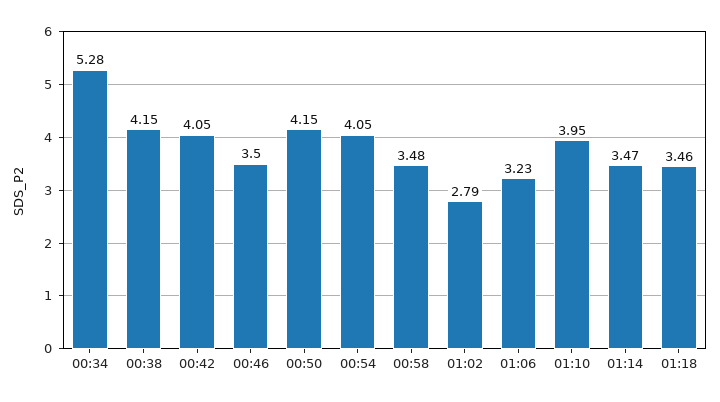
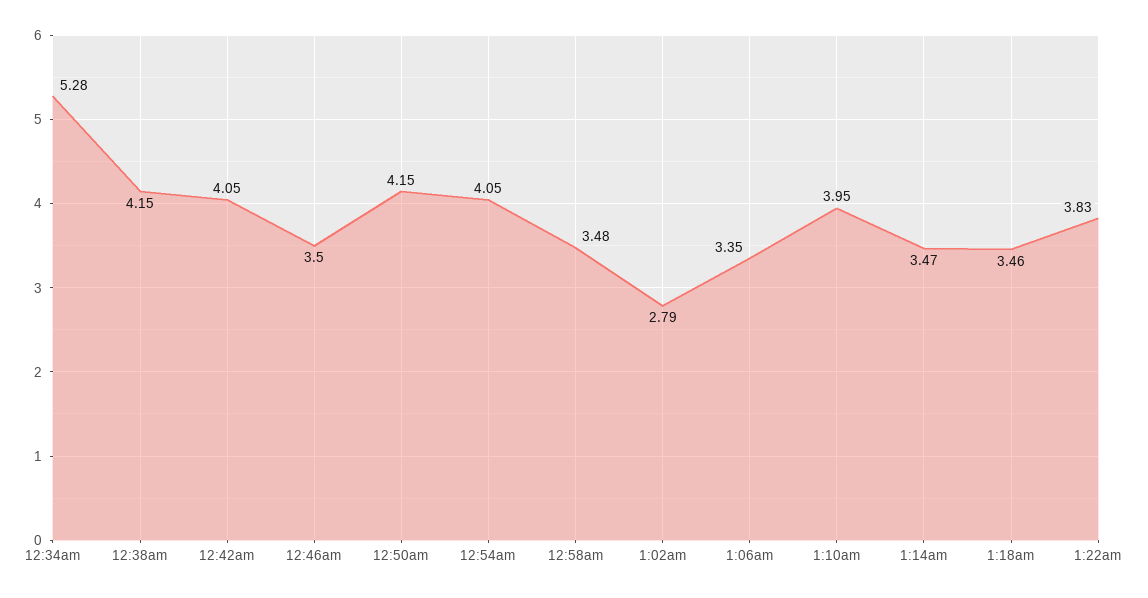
01:06: 3.23 -> 3.35
1:22am: none -> 3.83

